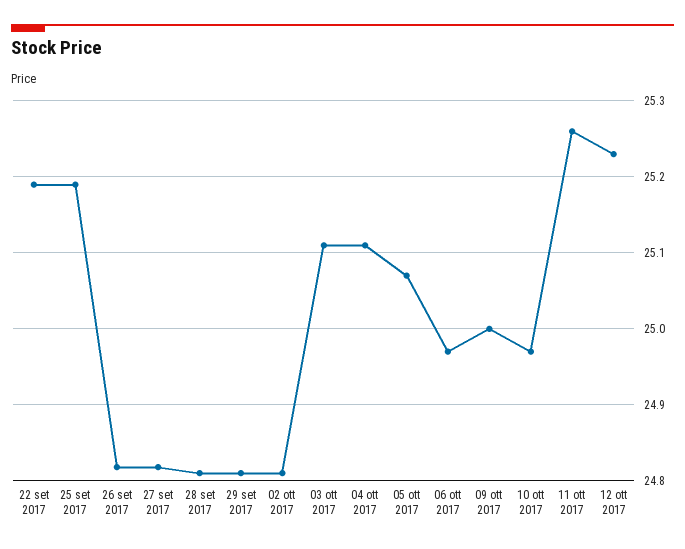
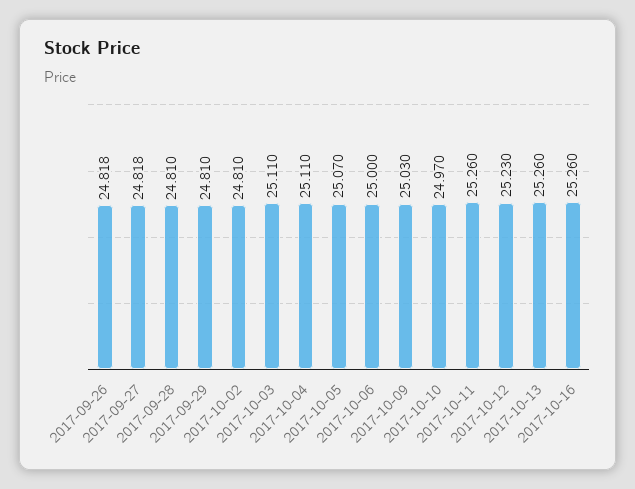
22 set 2017: 25.19 -> none
25 set 2017: 25.19 -> none
06 ott 2017: 24.97 -> 25
09 ott 2017: 25 -> 25.03
2017-10-13: none -> 25.26
2017-10-16: none -> 25.26

